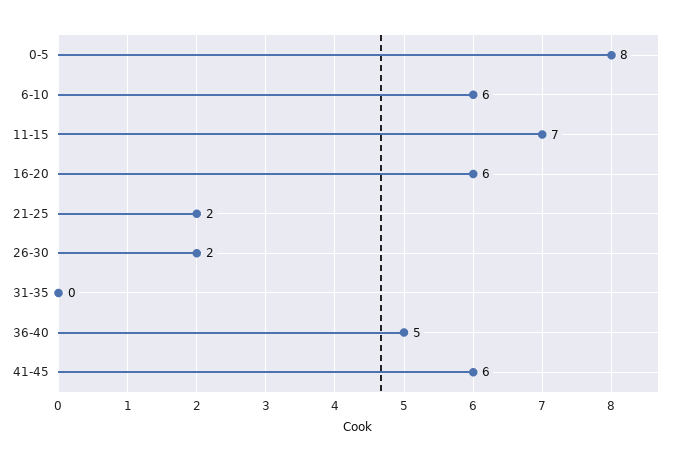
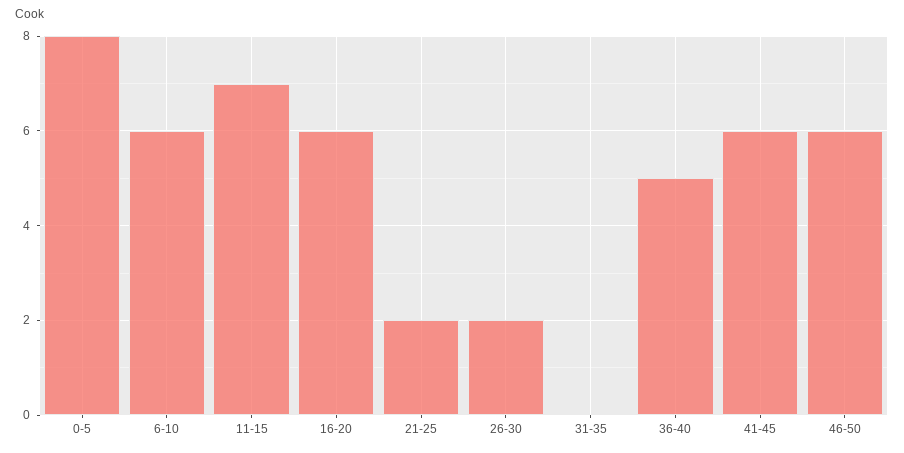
46-50: none -> 6

